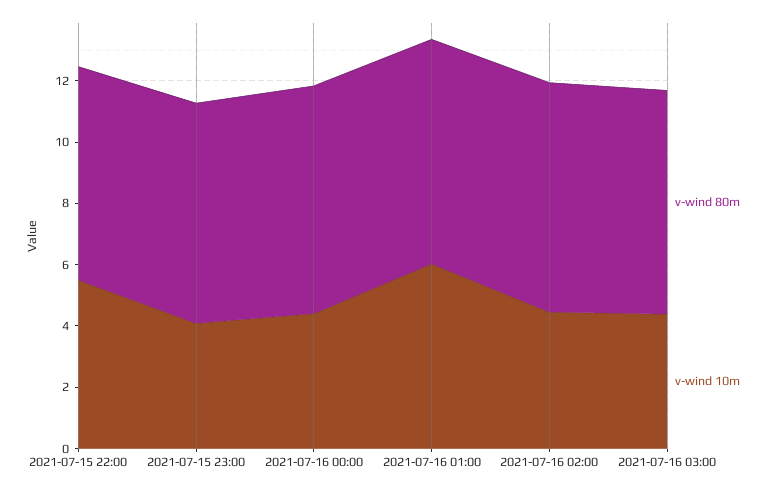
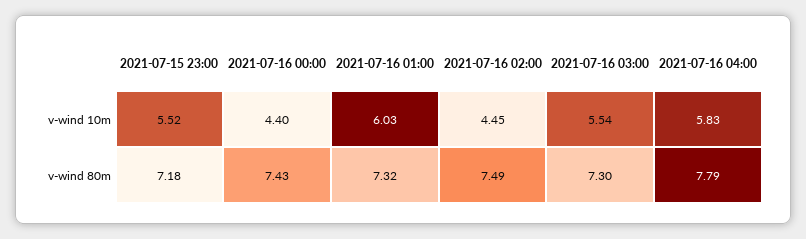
v-wind 80m, 2021-07-15 22:00: 7 -> none
v-wind 10m, 2021-07-15 22:00: 5.5 -> none
v-wind 10m, 2021-07-15 23:00: 4 -> 5.52
v-wind 10m, 2021-07-16 03:00: 4.5 -> 5.54
v-wind 10m, 2021-07-16 04:00: none -> 5.83
v-wind 80m, 2021-07-16 04:00: none -> 7.79

